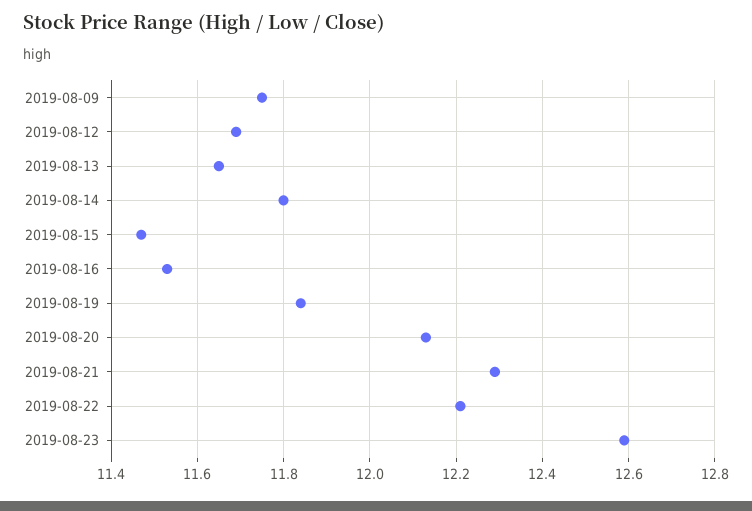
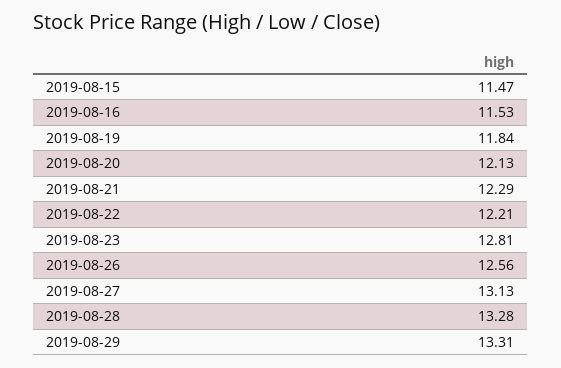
2019-08-09: 11.75 -> none
2019-08-12: 11.7 -> none
2019-08-13: 11.65 -> none
2019-08-14: 11.8 -> none
2019-08-23: 12.6 -> 12.81
2019-08-26: none -> 12.56
2019-08-27: none -> 13.13
2019-08-28: none -> 13.28
2019-08-29: none -> 13.31

